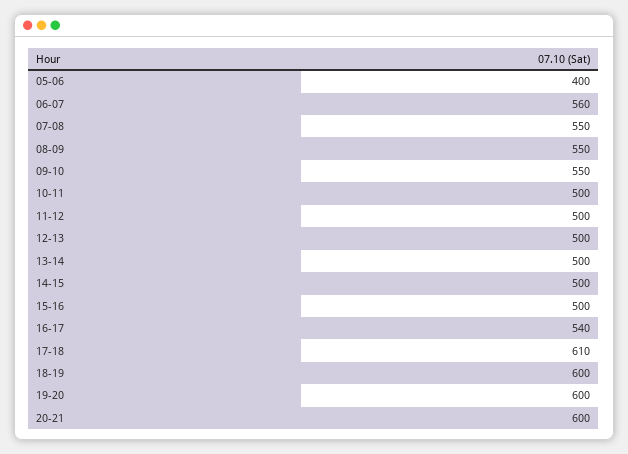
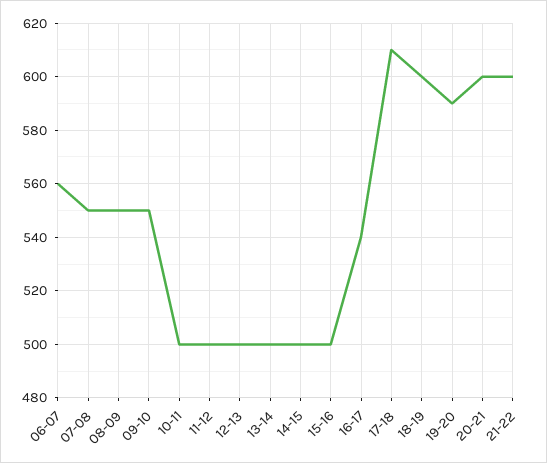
05-06: 400 -> none
19-20: 600 -> 590
21-22: none -> 600

